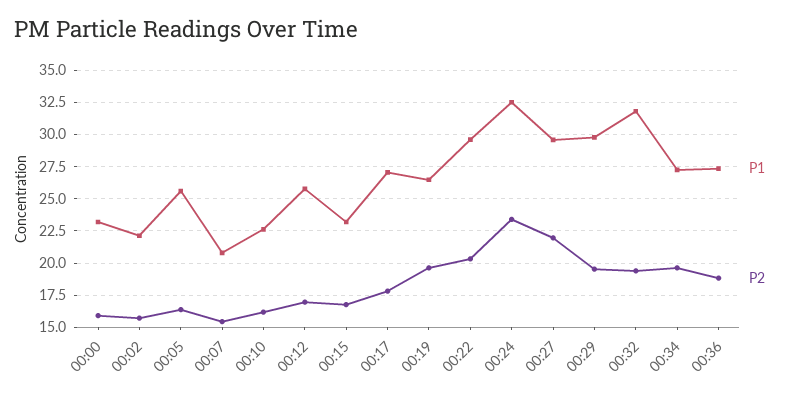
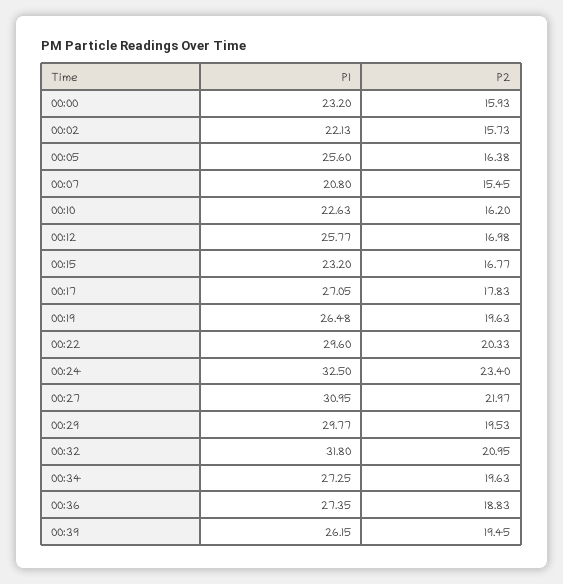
P1, 00:27: 29.5 -> 30.95
P2, 00:32: 19.5 -> 20.95
P1, 00:39: none -> 26.15
P2, 00:39: none -> 19.45

